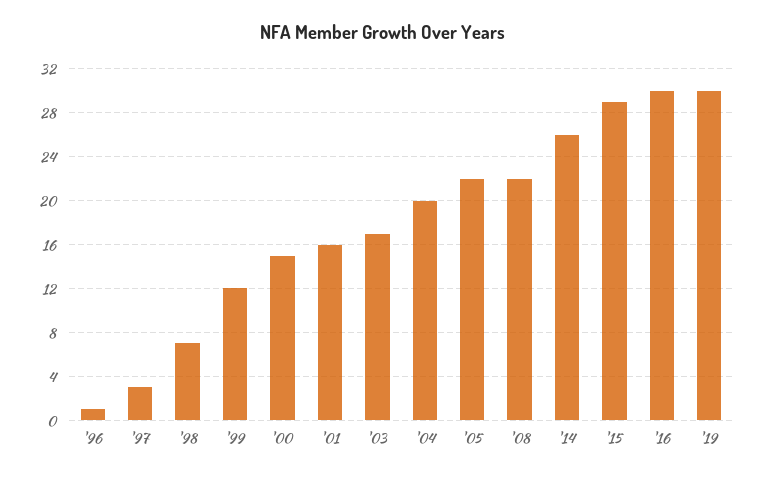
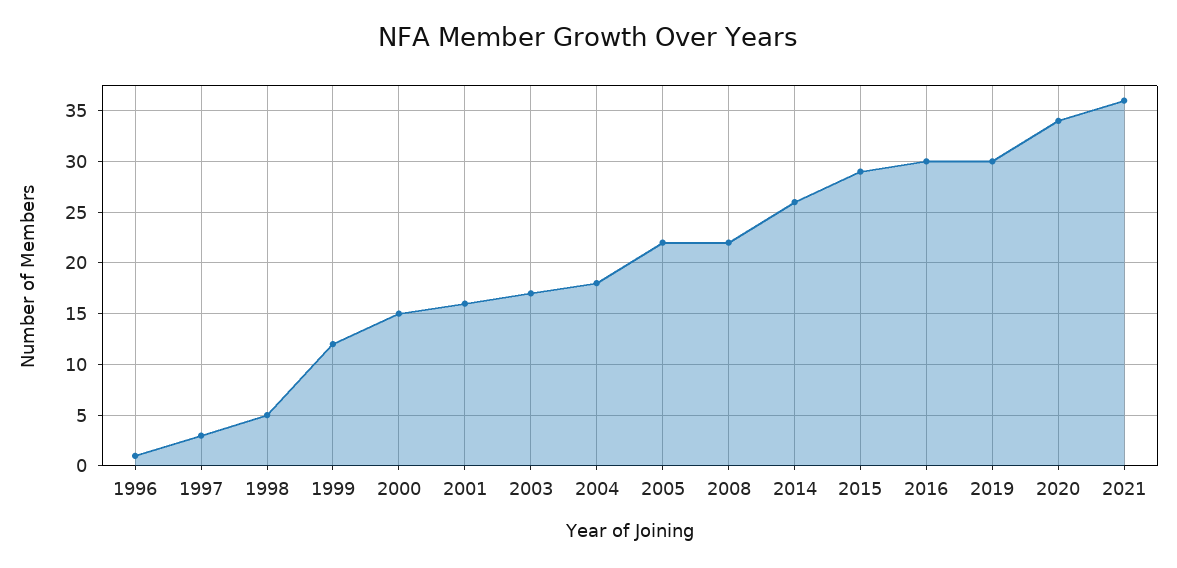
'98: 7 -> 5
'04: 20 -> 18
2020: none -> 34
2021: none -> 36

